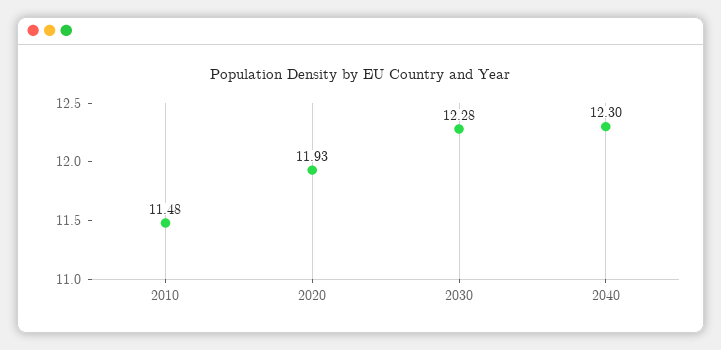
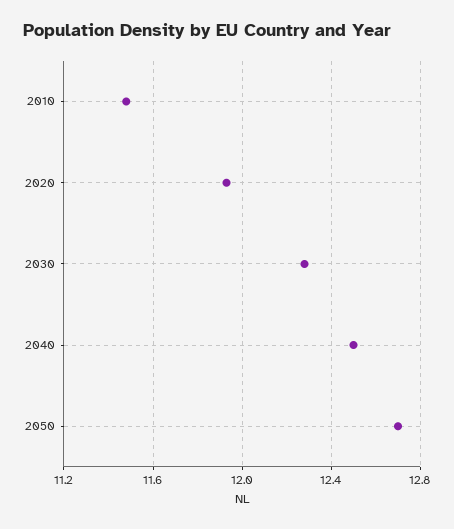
2040: 12.3 -> 12.5
2050: none -> 12.7

